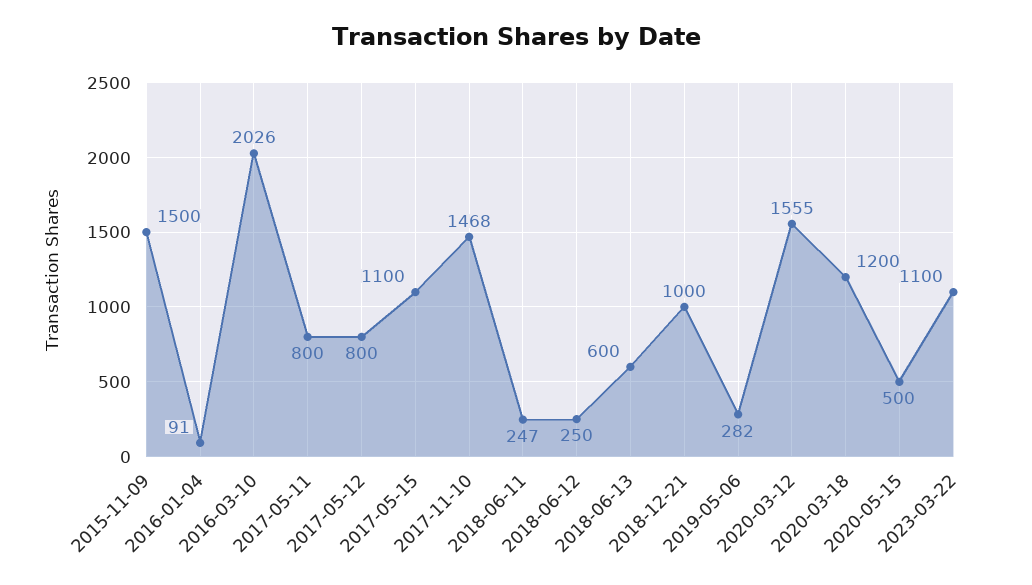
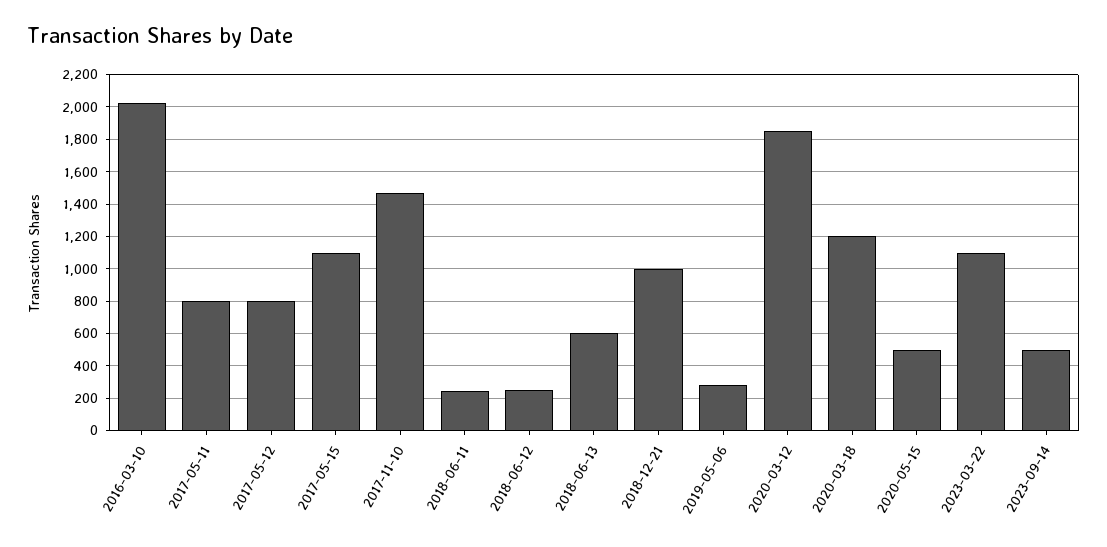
2015-11-09: 1500 -> none
2016-01-04: 91 -> none
2020-03-12: 1555 -> 1850
2023-09-14: none -> 500

